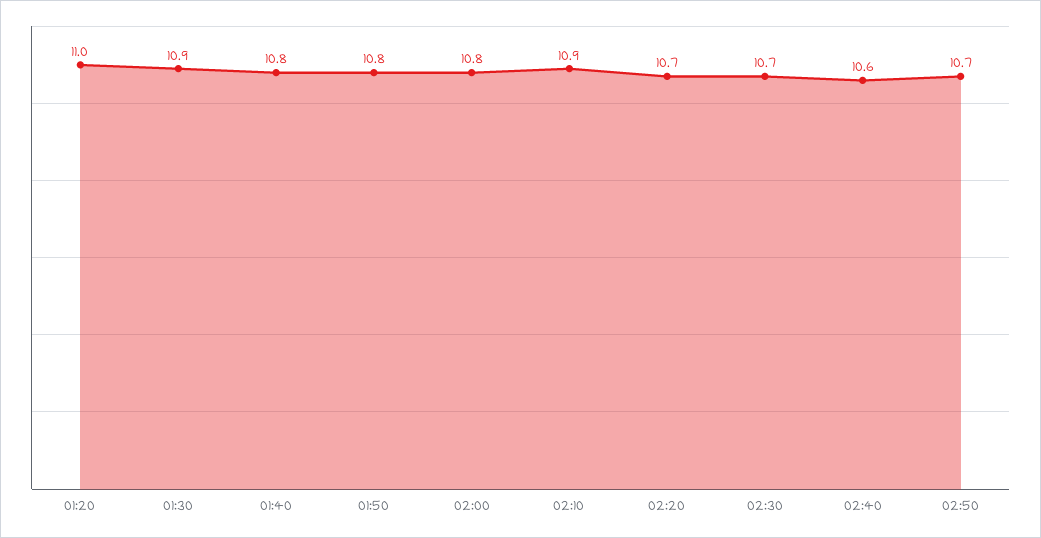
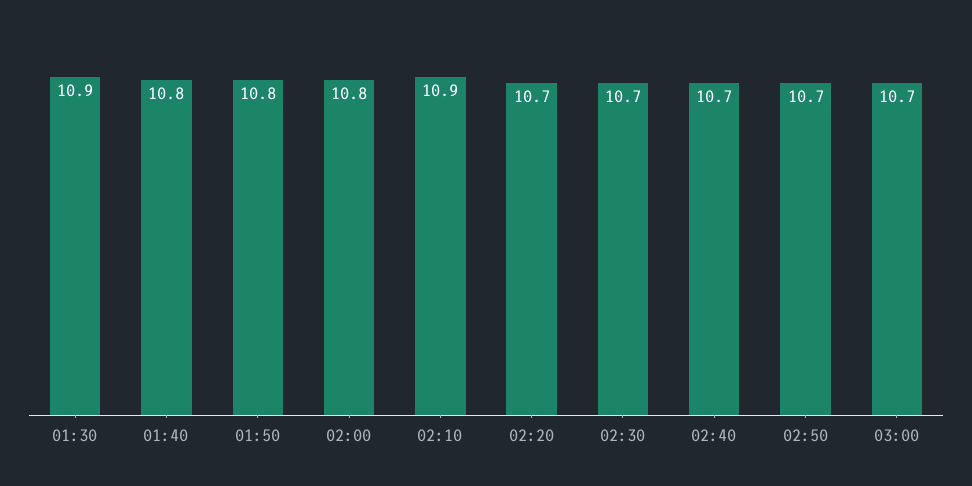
01:20: 11 -> none
02:40: 10.6 -> 10.7
03:00: none -> 10.7

